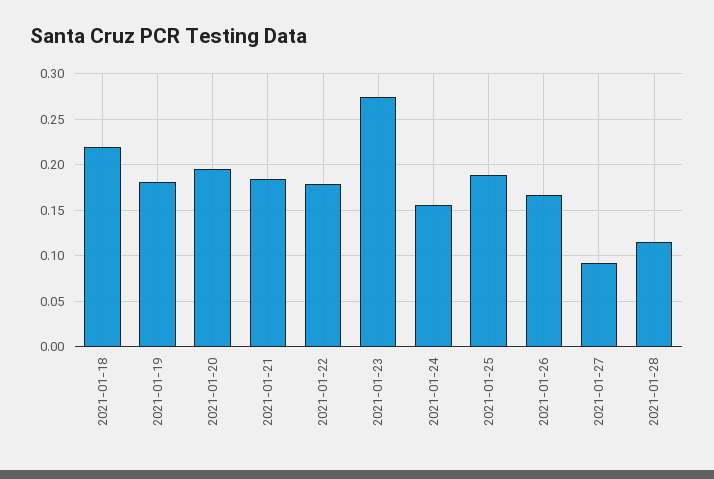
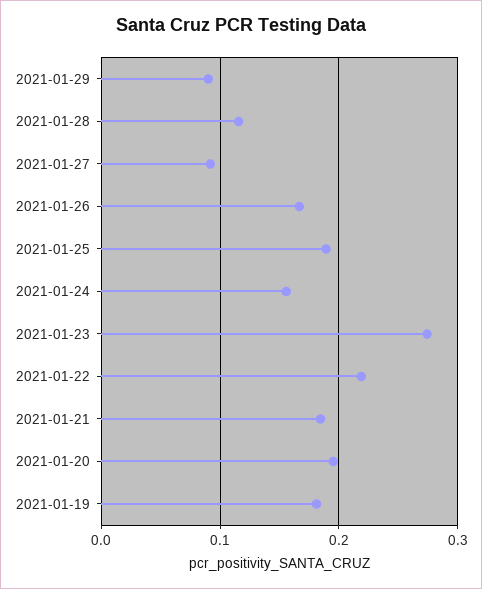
2021-01-18: 0.22 -> none
2021-01-22: 0.18 -> 0.22
2021-01-29: none -> 0.09

